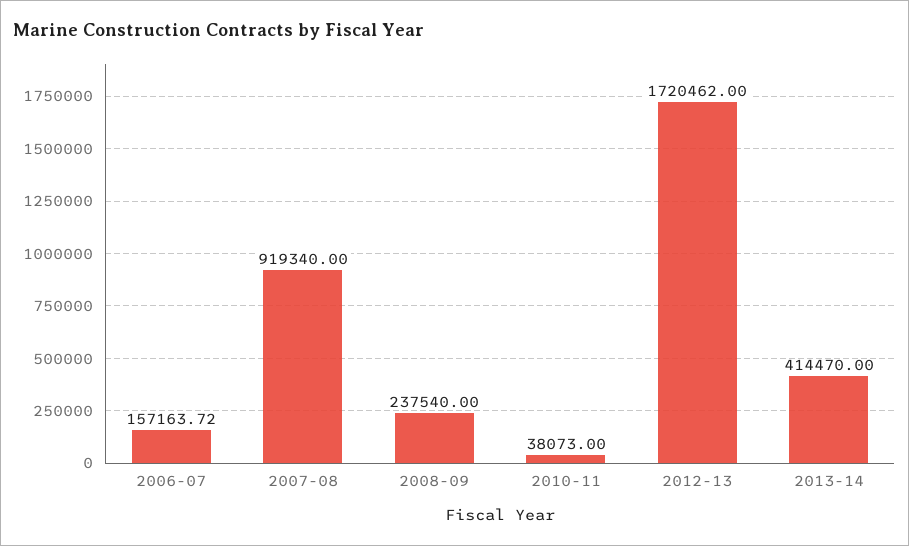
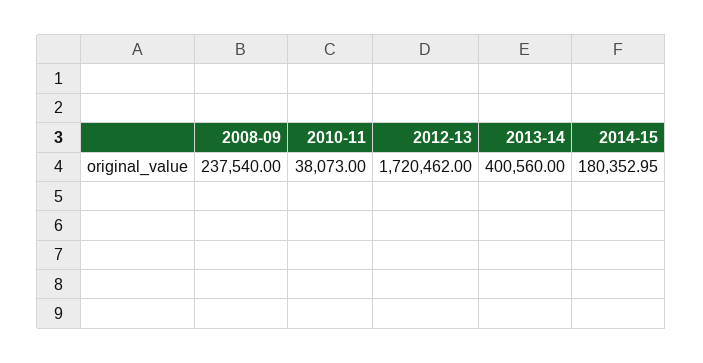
2006-07: 157163.72 -> none
2007-08: 919340 -> none
2013-14: 414470 -> 400560
2014-15: none -> 180352.95

